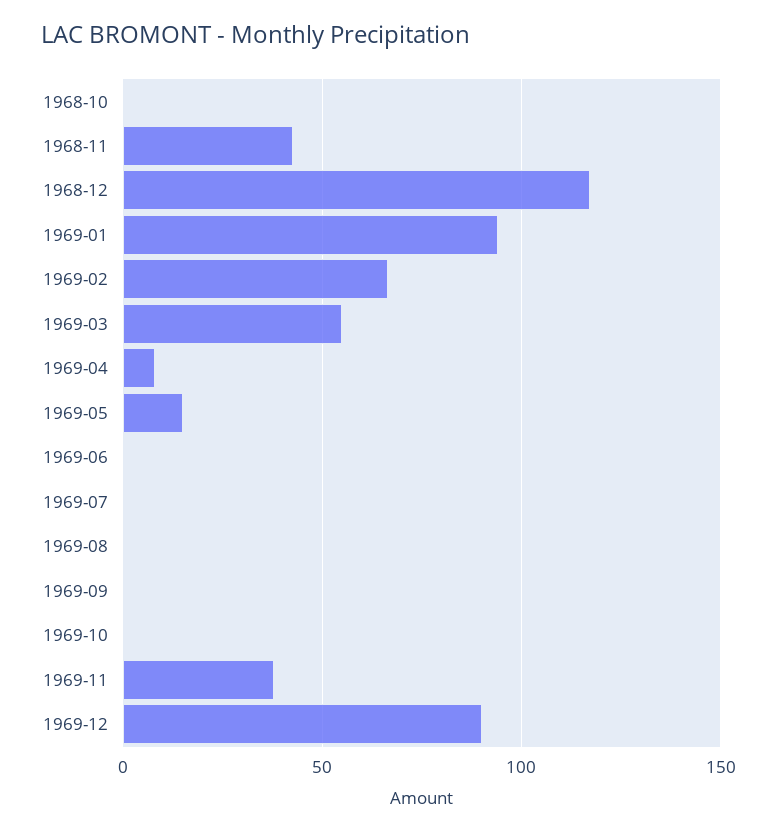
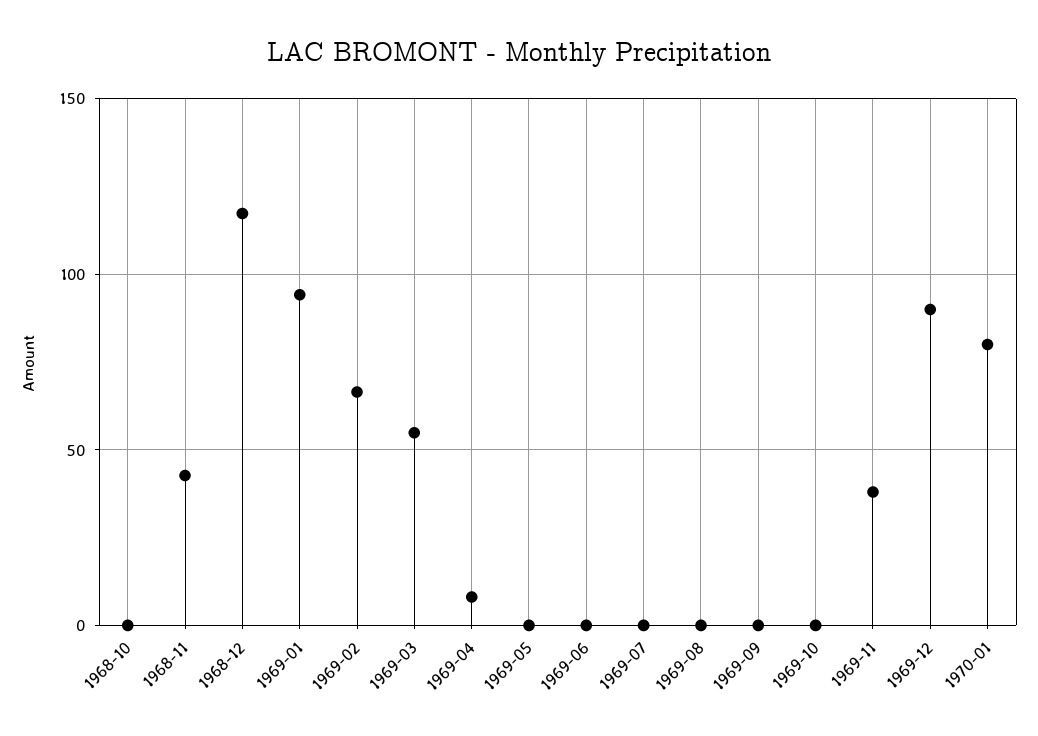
1969-05: 15 -> 0
1970-01: none -> 80

